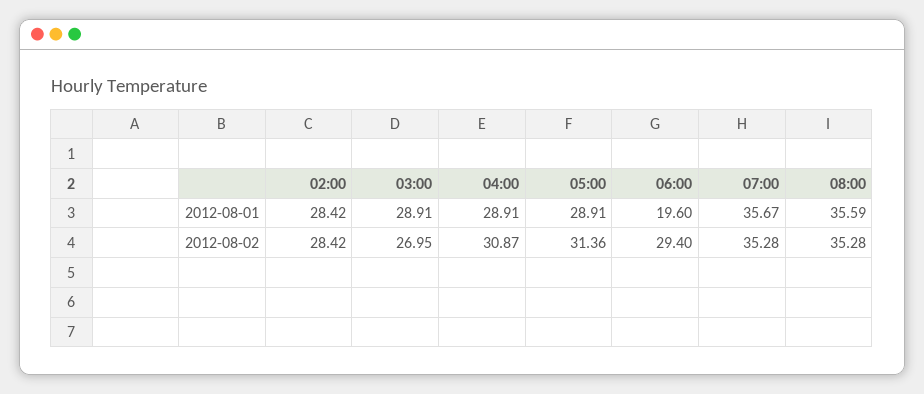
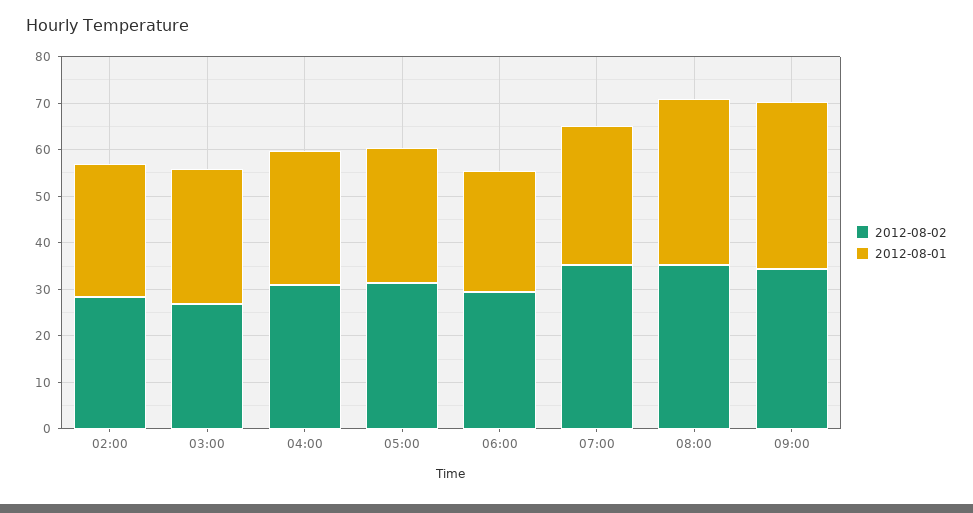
2012-08-01, 06:00: 19.6 -> 26
2012-08-01, 07:00: 35.67 -> 30
2012-08-02, 09:00: none -> 34
2012-08-01, 09:00: none -> 36

